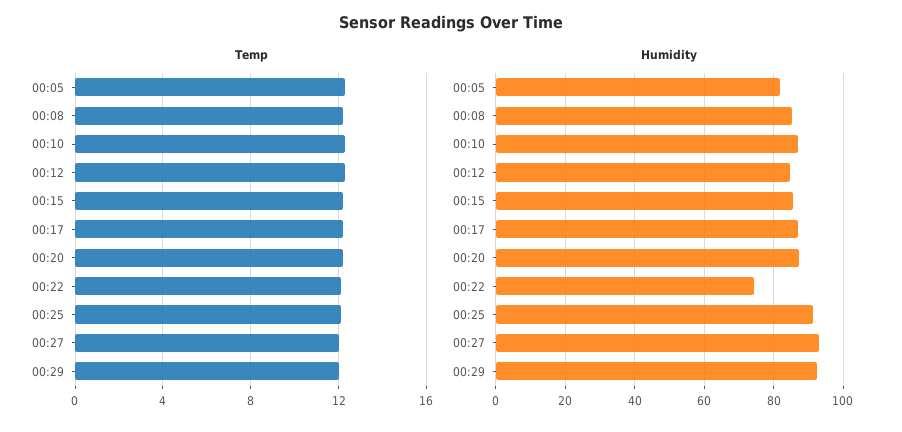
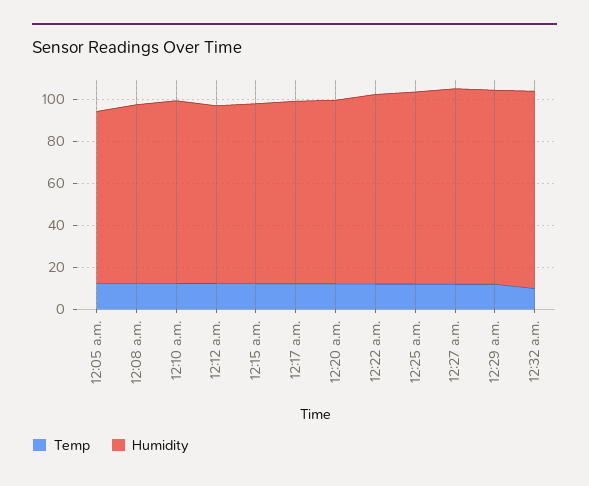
Humidity, 00:22: 74 -> 90
Temp, 12:32 a.m.: none -> 10
Humidity, 12:32 a.m.: none -> 95

